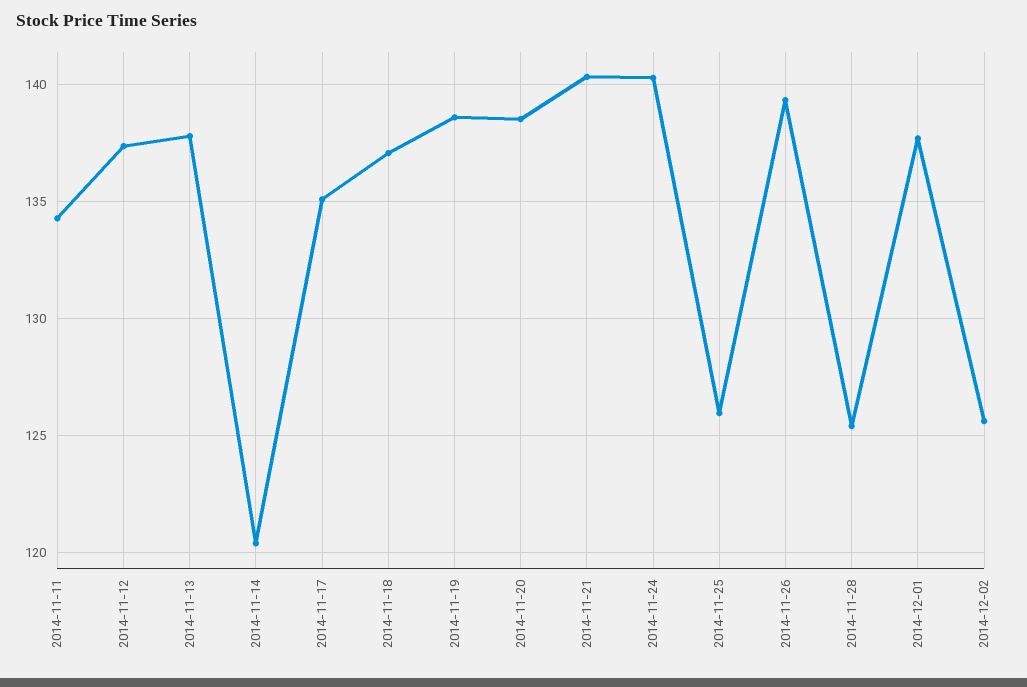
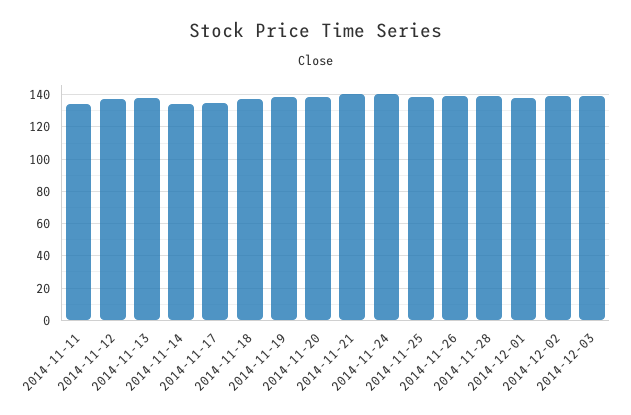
2014-11-14: 120.5 -> 135
2014-11-25: 126 -> 140
2014-11-28: 125.5 -> 140
2014-12-02: 125.5 -> 140
2014-12-03: none -> 140

